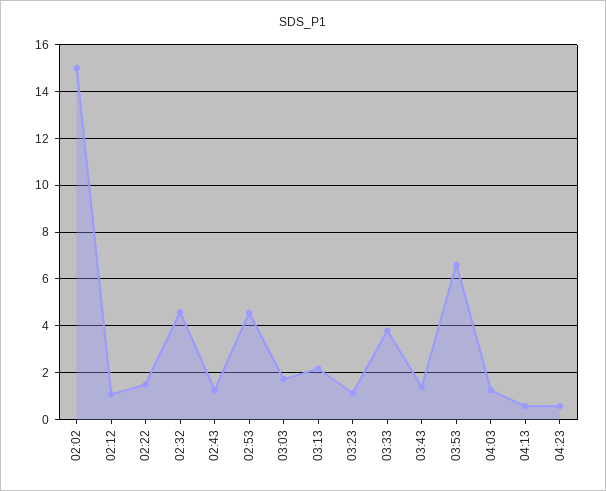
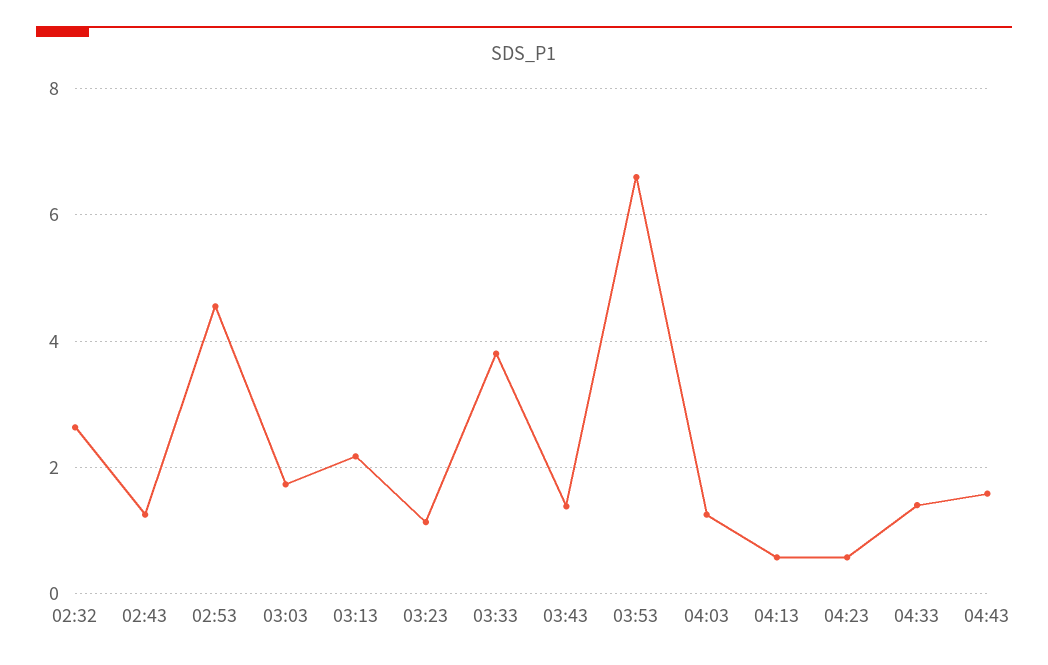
02:02: 15 -> none
02:12: 1 -> none
02:22: 1.5 -> none
02:32: 4.5 -> 2.6
04:33: none -> 1.4
04:43: none -> 1.6

